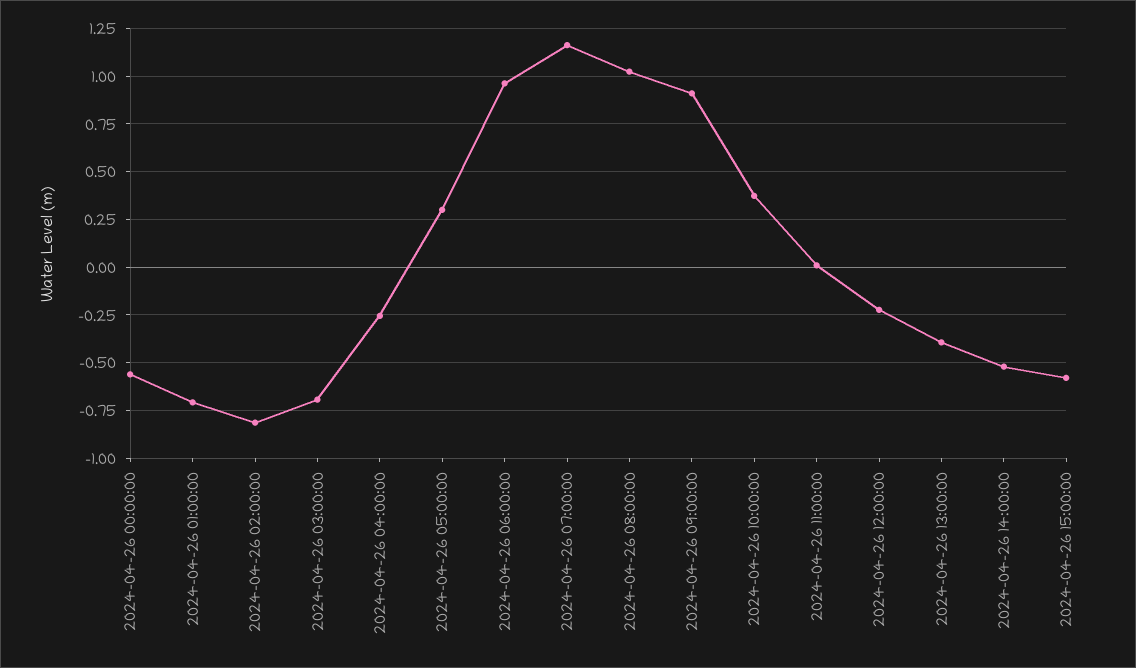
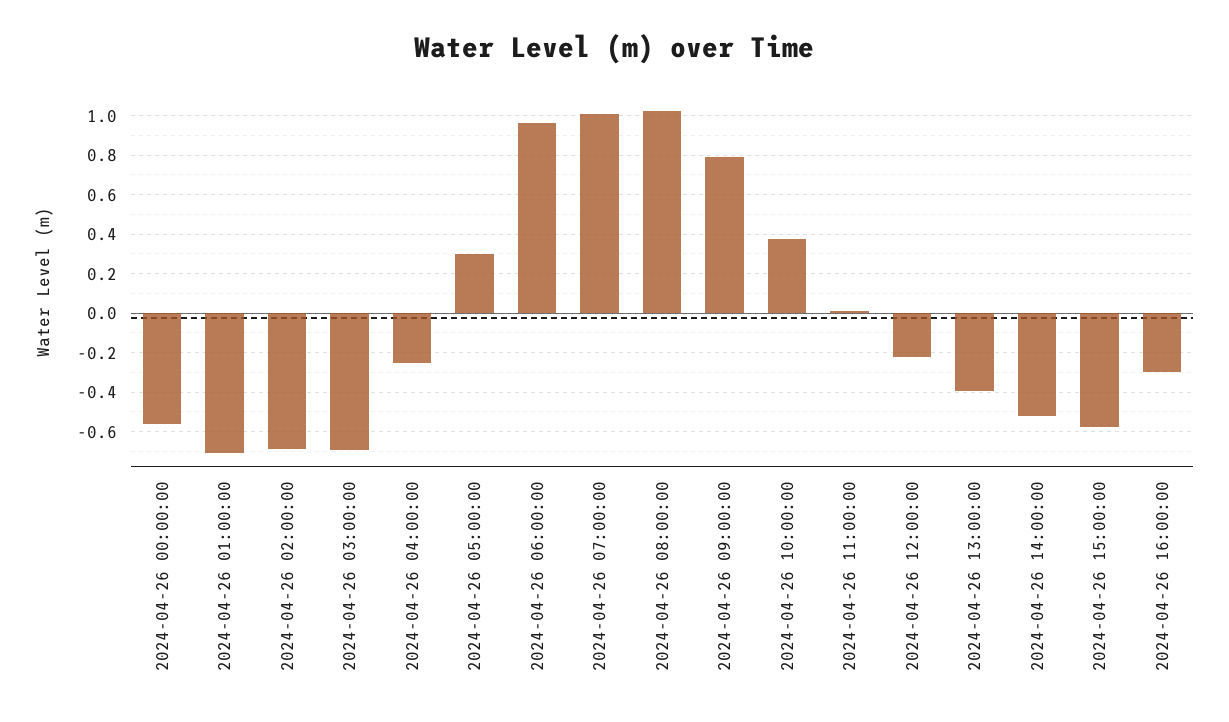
2024-04-26 02:00:00: -0.8 -> -0.7
2024-04-26 07:00:00: 1.15 -> 1
2024-04-26 09:00:00: 0.9 -> 0.8
2024-04-26 16:00:00: none -> -0.3

